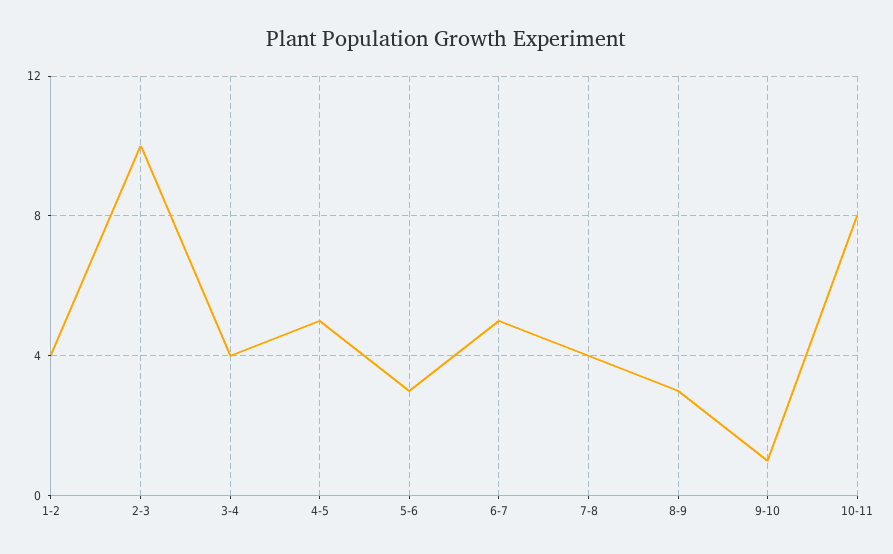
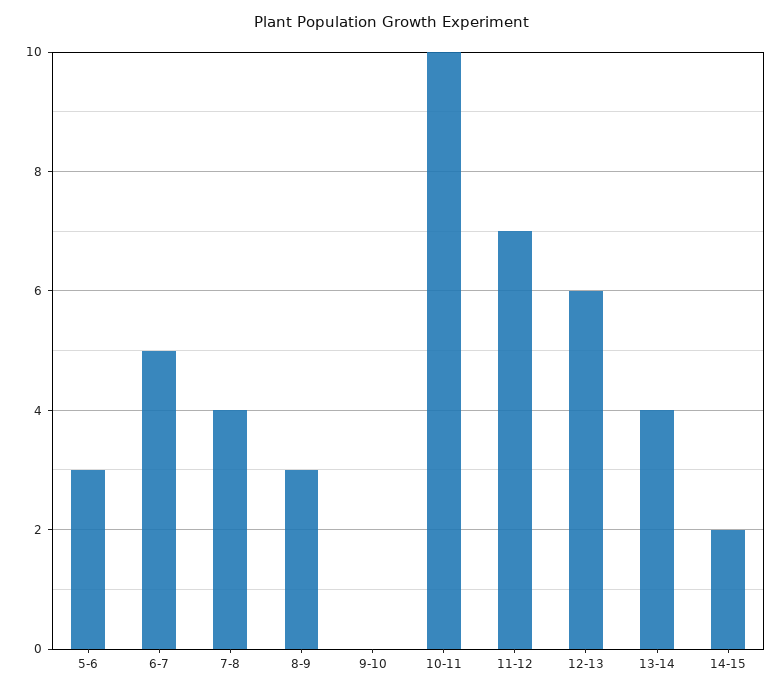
1-2: 4 -> none
2-3: 10 -> none
3-4: 4 -> none
4-5: 5 -> none
9-10: 1 -> 0
10-11: 8 -> 10
11-12: none -> 7
12-13: none -> 6
13-14: none -> 4
14-15: none -> 2

